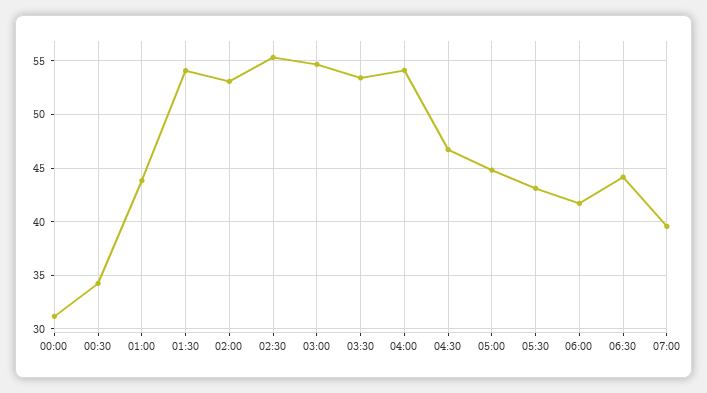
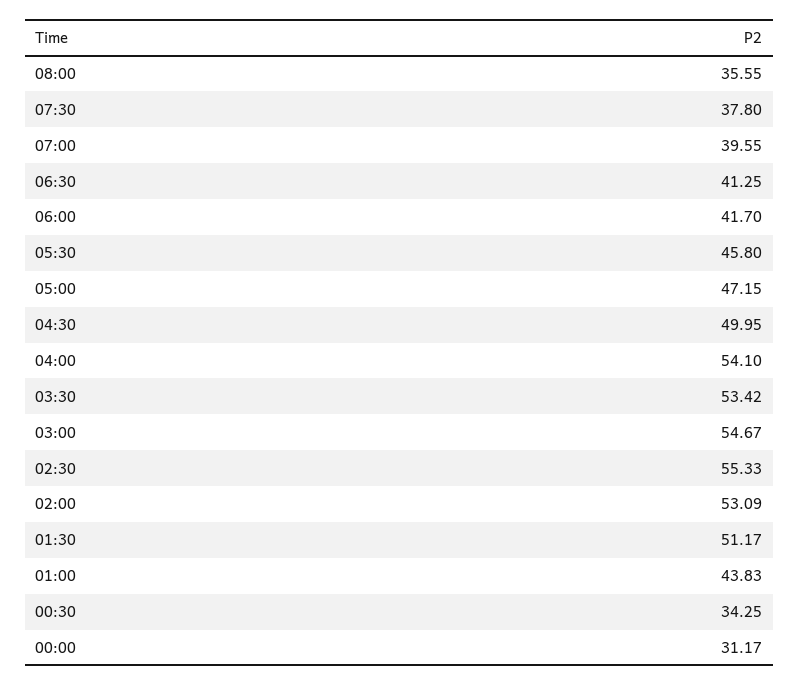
01:30: 54 -> 51.17
04:30: 47 -> 49.95
05:00: 45 -> 47.15
05:30: 43 -> 45.8
06:30: 44 -> 41.25
08:00: none -> 35.55
07:30: none -> 37.8

